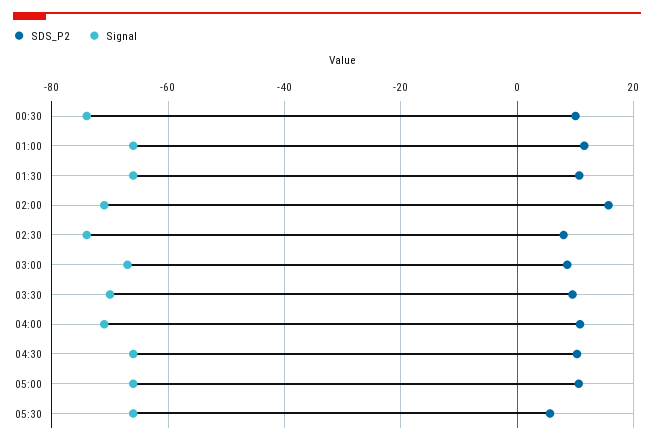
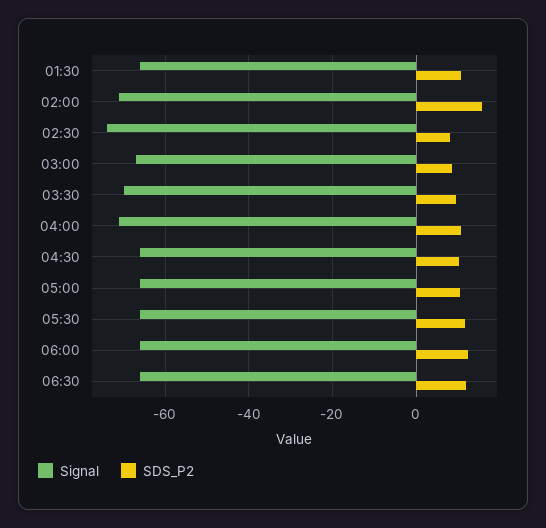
SDS_P2, 00:30: 10 -> none
Signal, 00:30: -74 -> none
SDS_P2, 01:00: 12 -> none
Signal, 01:00: -66 -> none
SDS_P2, 05:30: 6 -> 12
Signal, 06:00: none -> -66
SDS_P2, 06:00: none -> 12
Signal, 06:30: none -> -66
SDS_P2, 06:30: none -> 12

